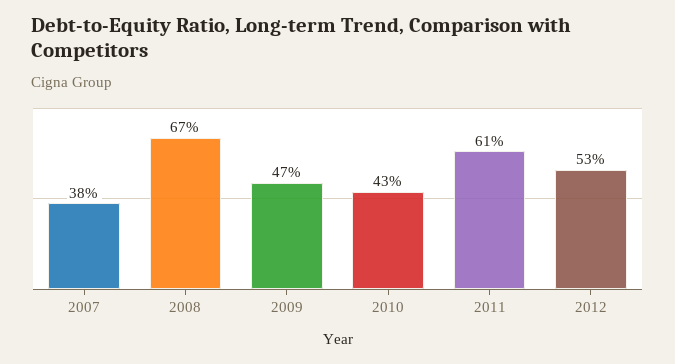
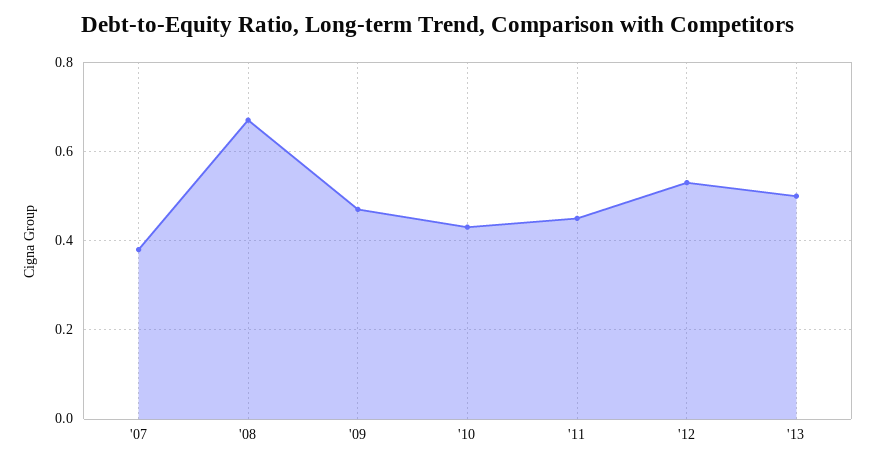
2011: 0.61 -> 0.45
'13: none -> 0.5

